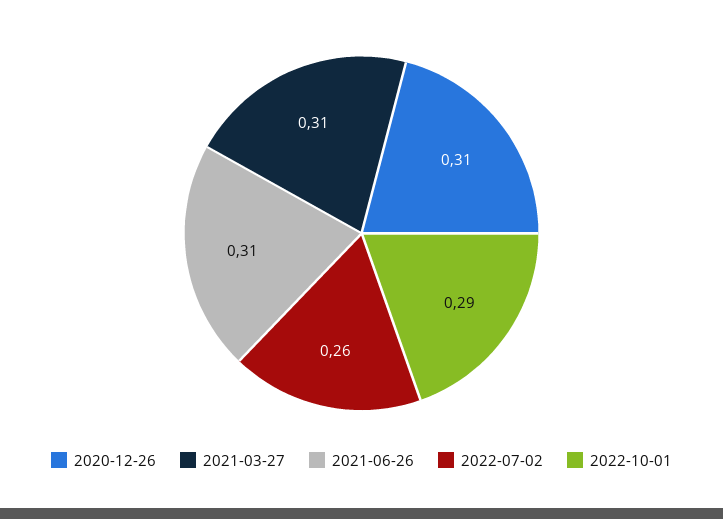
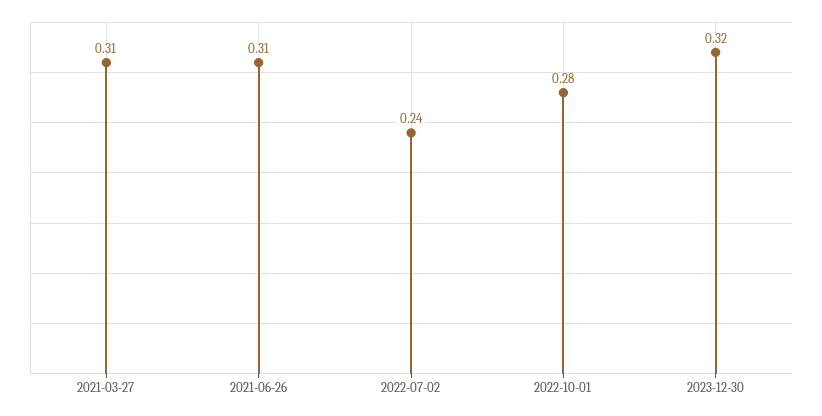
2020-12-26: 0.31 -> none
2022-07-02: 0.26 -> 0.24
2022-10-01: 0.29 -> 0.28
2023-12-30: none -> 0.32

